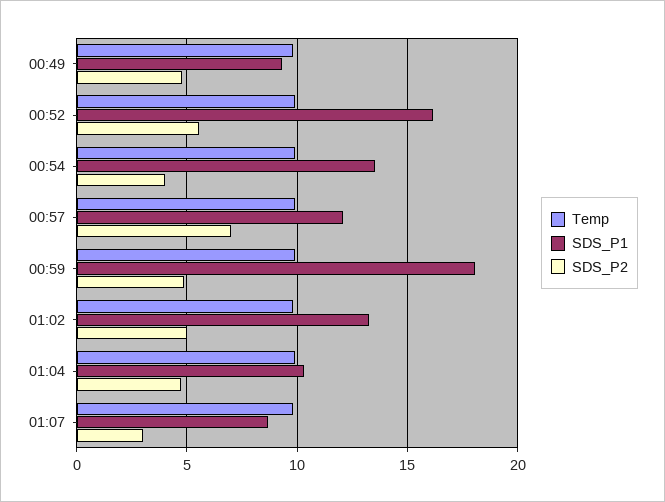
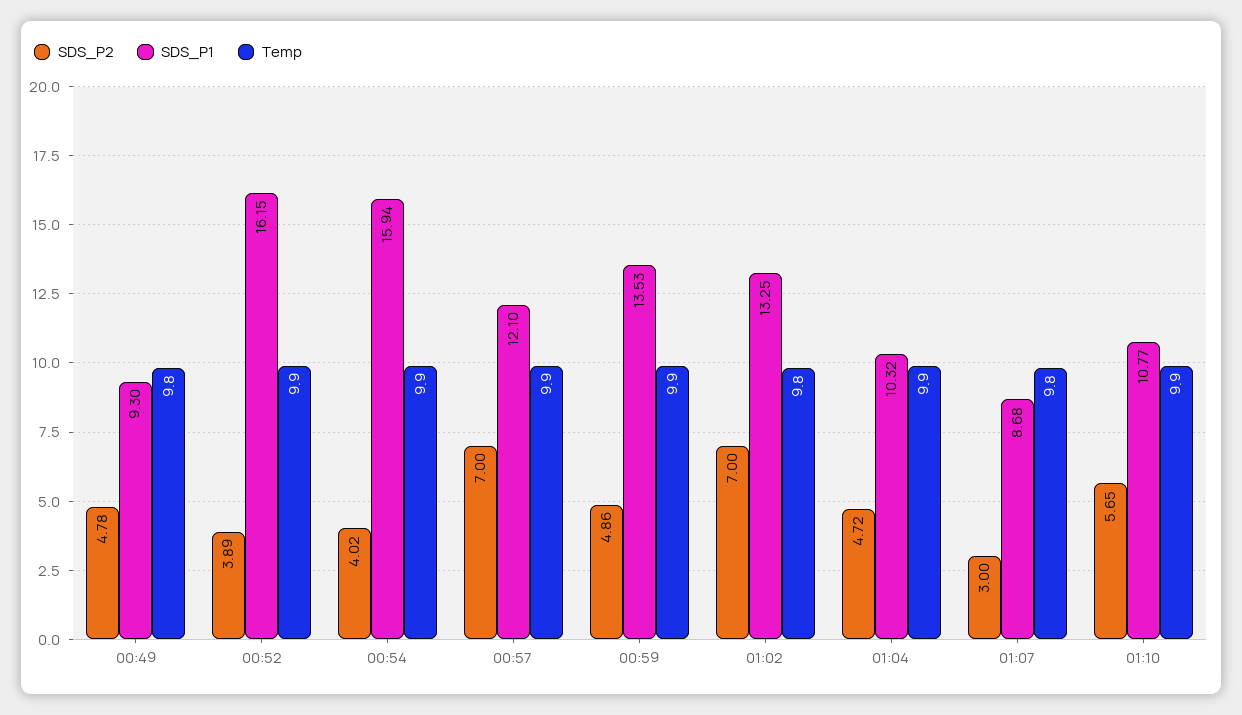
SDS_P2, 00:52: 5.5 -> 3.89
SDS_P1, 00:54: 13.5 -> 15.94
SDS_P1, 00:59: 18 -> 13.53
SDS_P2, 01:02: 5 -> 7
SDS_P2, 01:10: none -> 5.65
SDS_P1, 01:10: none -> 10.77
Temp, 01:10: none -> 9.9

